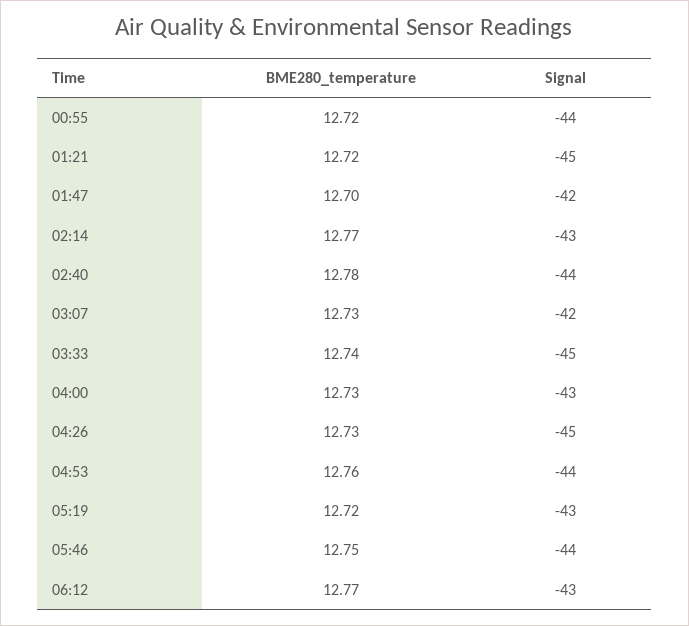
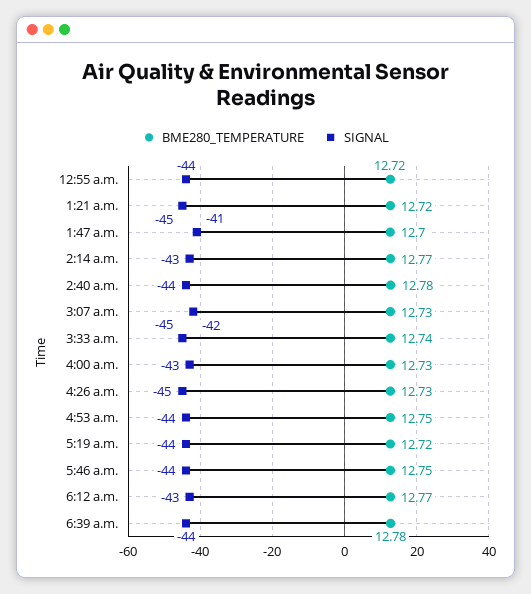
Signal, 01:47: -42 -> -41
BME280_temperature, 04:53: 12.76 -> 12.75
Signal, 05:19: -43 -> -44
BME280_temperature, 6:39 a.m.: none -> 12.78
Signal, 6:39 a.m.: none -> -44

